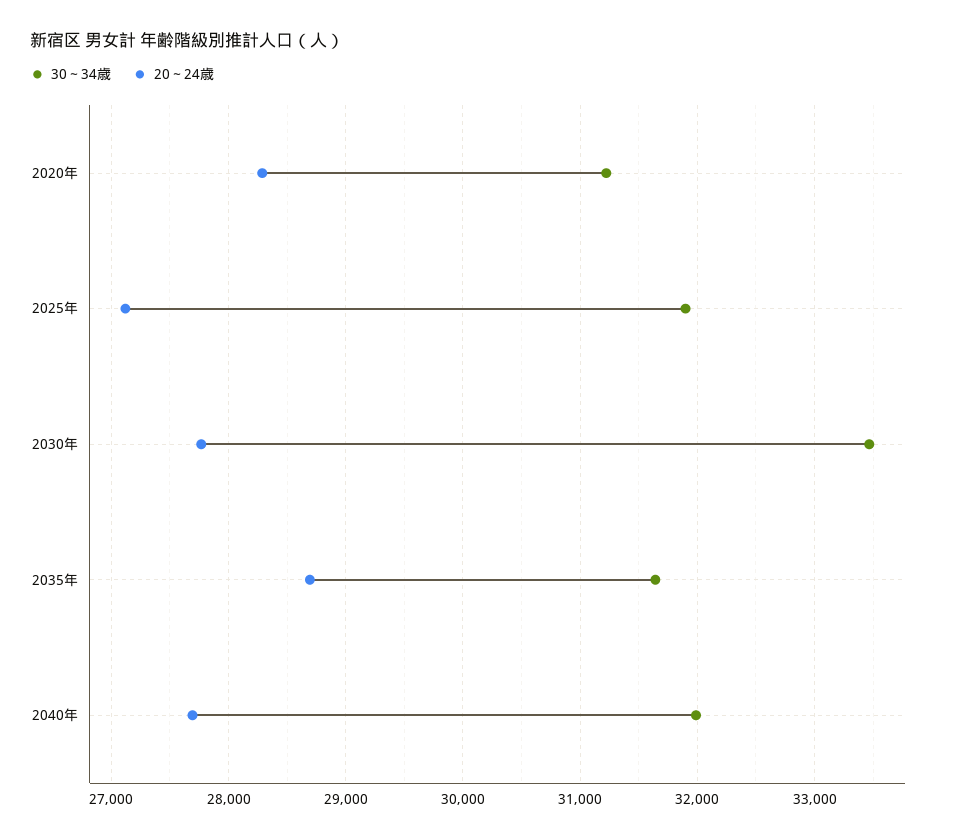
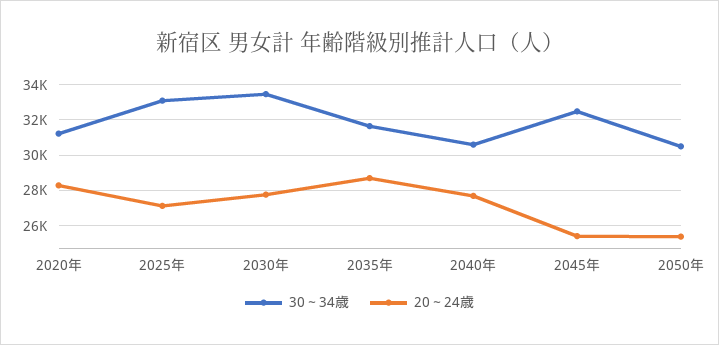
30～34歳, 2025年: 31900 -> 33000
30～34歳, 2040年: 32000 -> 30500
30～34歳, 2045年: none -> 32500
20～24歳, 2045年: none -> 25500
30～34歳, 2050年: none -> 30500
20～24歳, 2050年: none -> 25500

